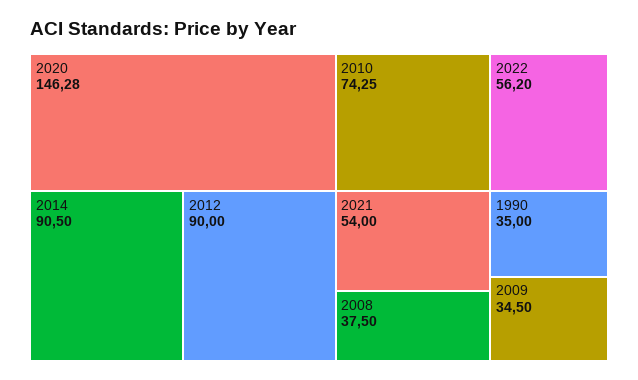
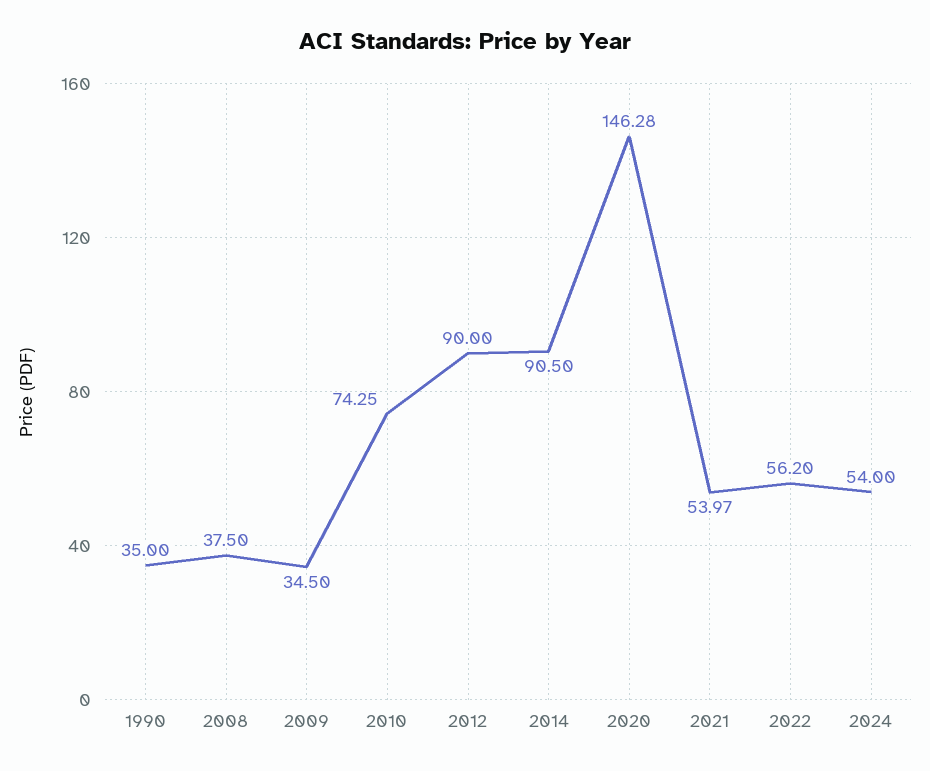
2021: 54 -> 53.97
2024: none -> 54

